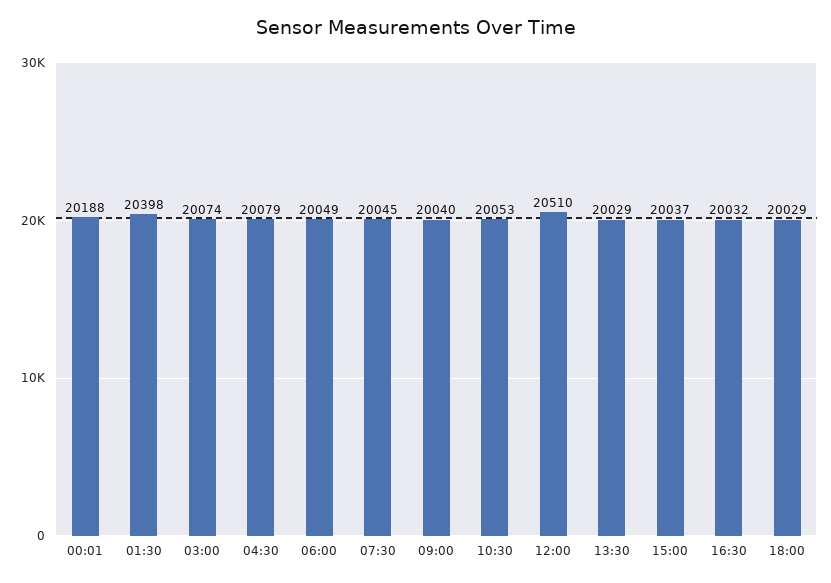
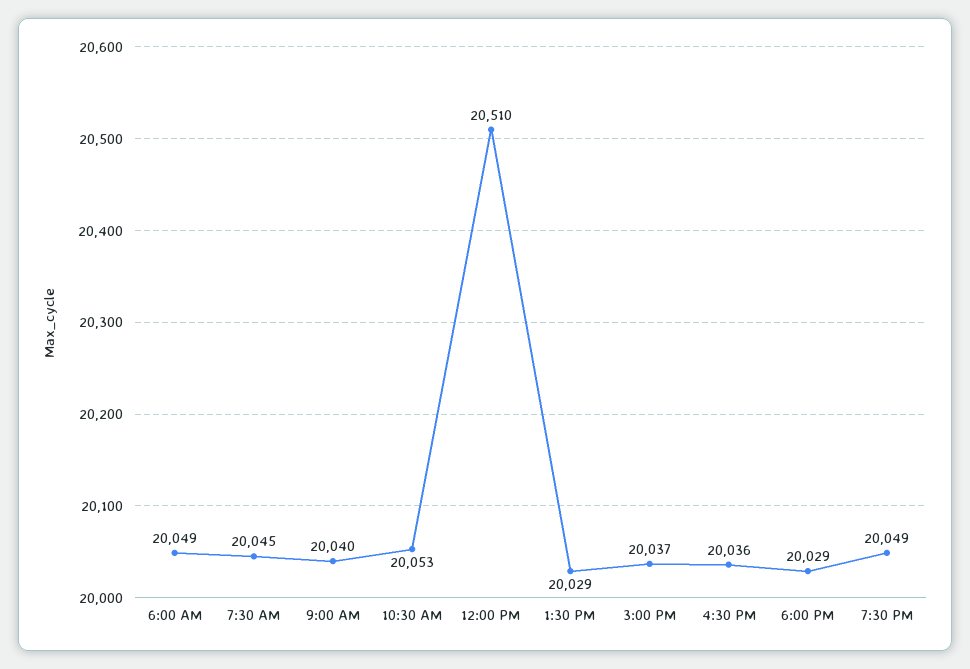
00:01: 20188 -> none
01:30: 20398 -> none
03:00: 20074 -> none
04:30: 20079 -> none
16:30: 20032 -> 20036
7:30 PM: none -> 20049

